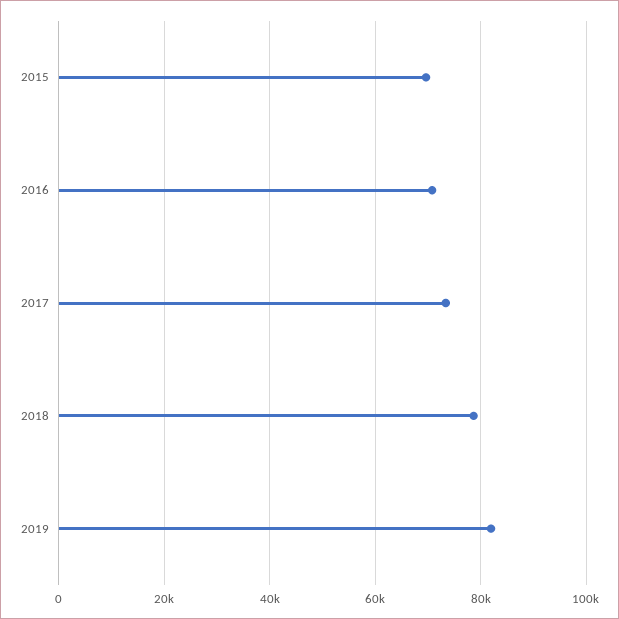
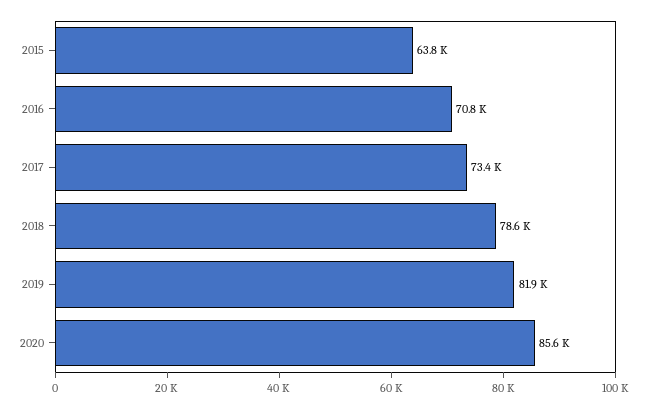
2015: 70000 -> 63800
2020: none -> 85600

